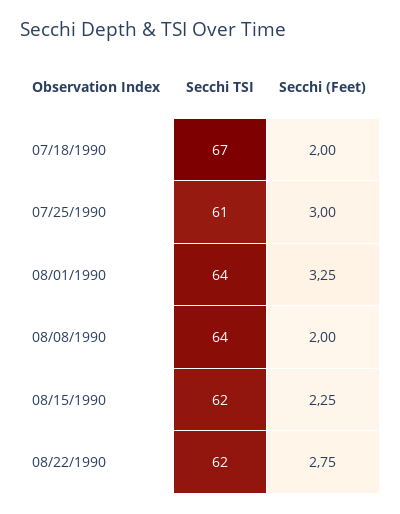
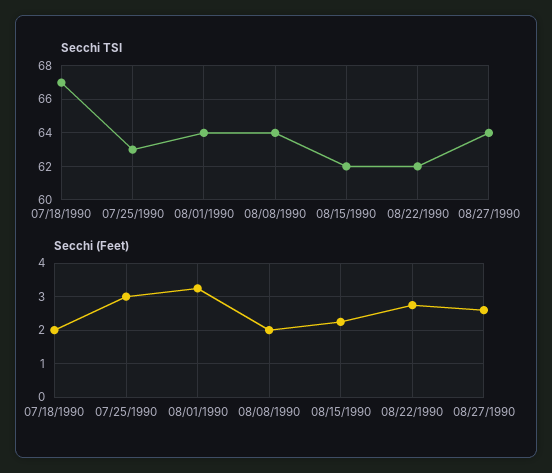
Secchi TSI, 07/25/1990: 61 -> 63
Secchi TSI, 08/27/1990: none -> 64
Secchi (Feet), 08/27/1990: none -> 2.6

